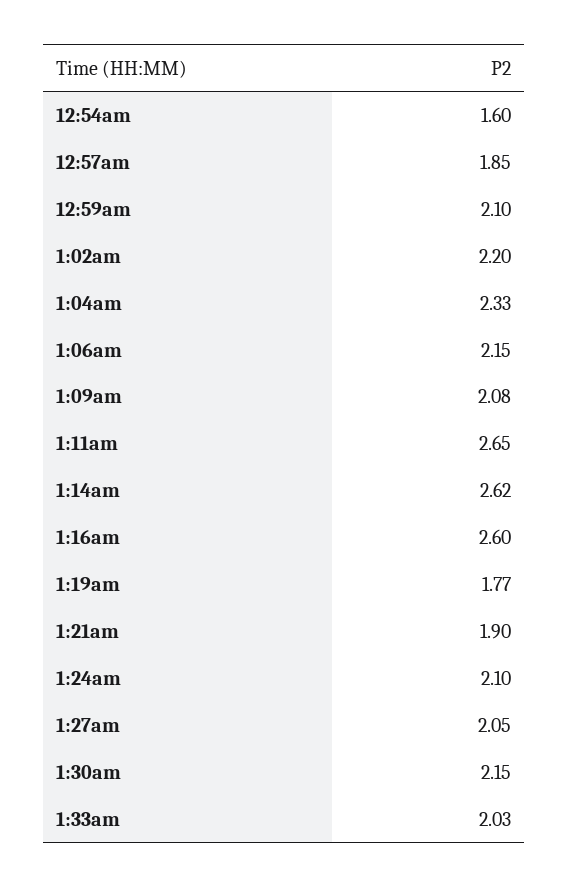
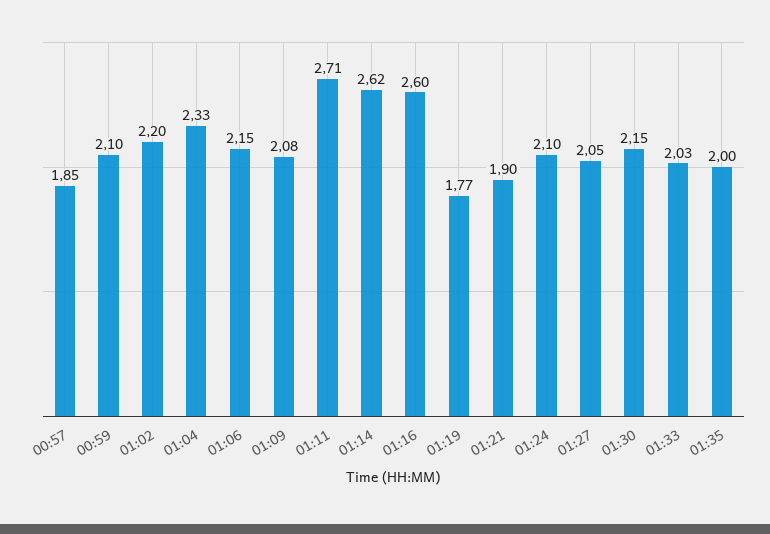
12:54am: 1.6 -> none
1:11am: 2.65 -> 2.71
01:35: none -> 2

